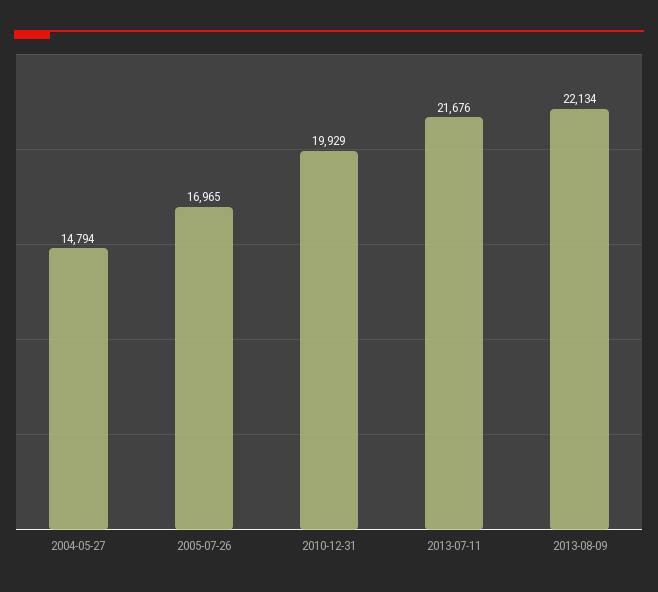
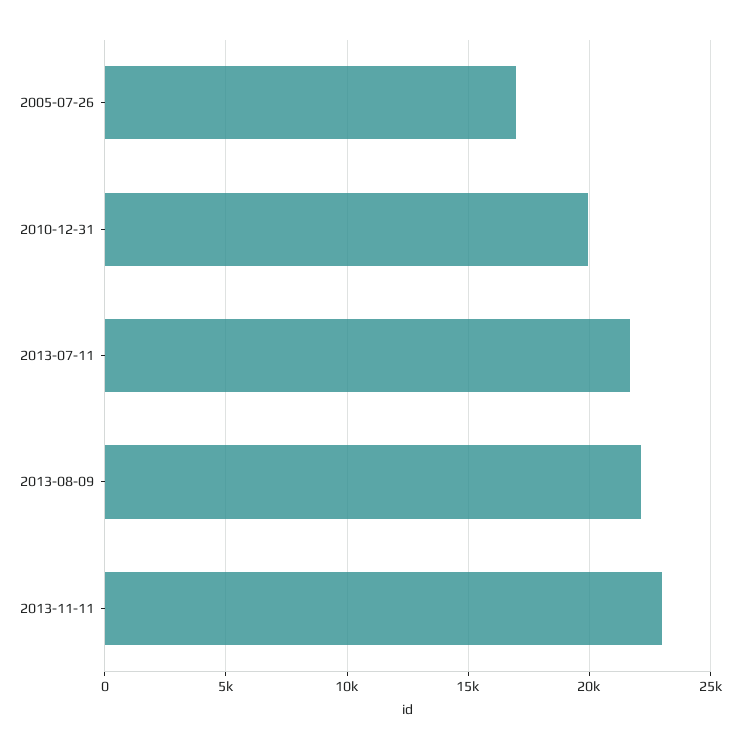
2004-05-27: 14794 -> none
2013-11-11: none -> 23000

